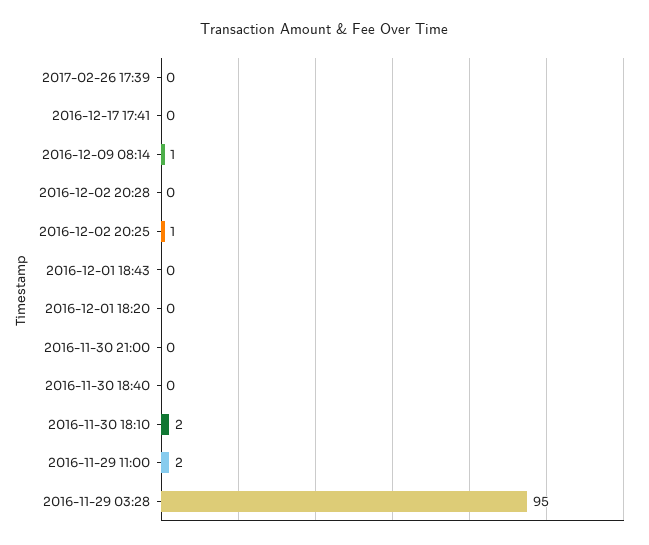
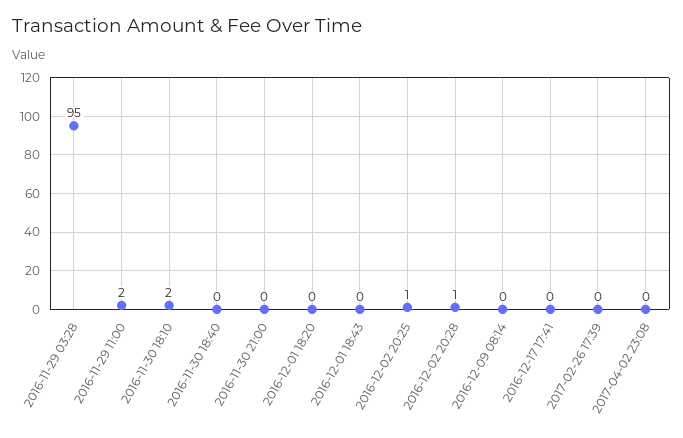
2016-12-09 08:14: 1 -> 0
2016-12-02 20:28: 0 -> 1
2017-04-02 23:08: none -> 0

